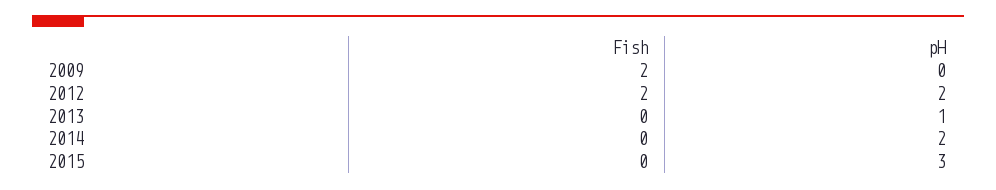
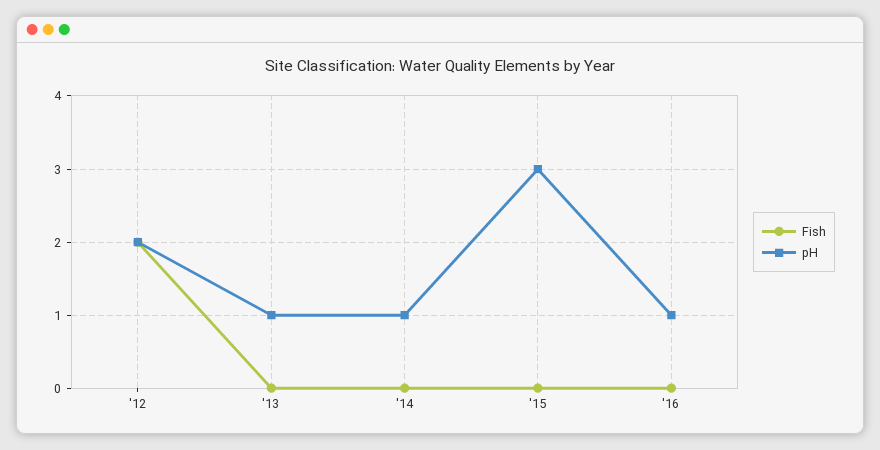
Fish, 2009: 2 -> none
pH, 2009: 0 -> none
pH, 2014: 2 -> 1
Fish, '16: none -> 0
pH, '16: none -> 1

